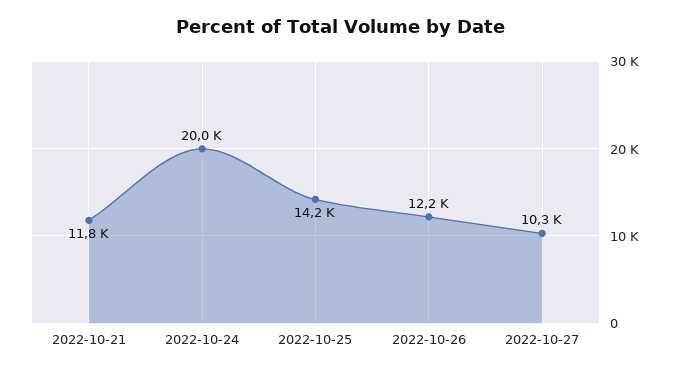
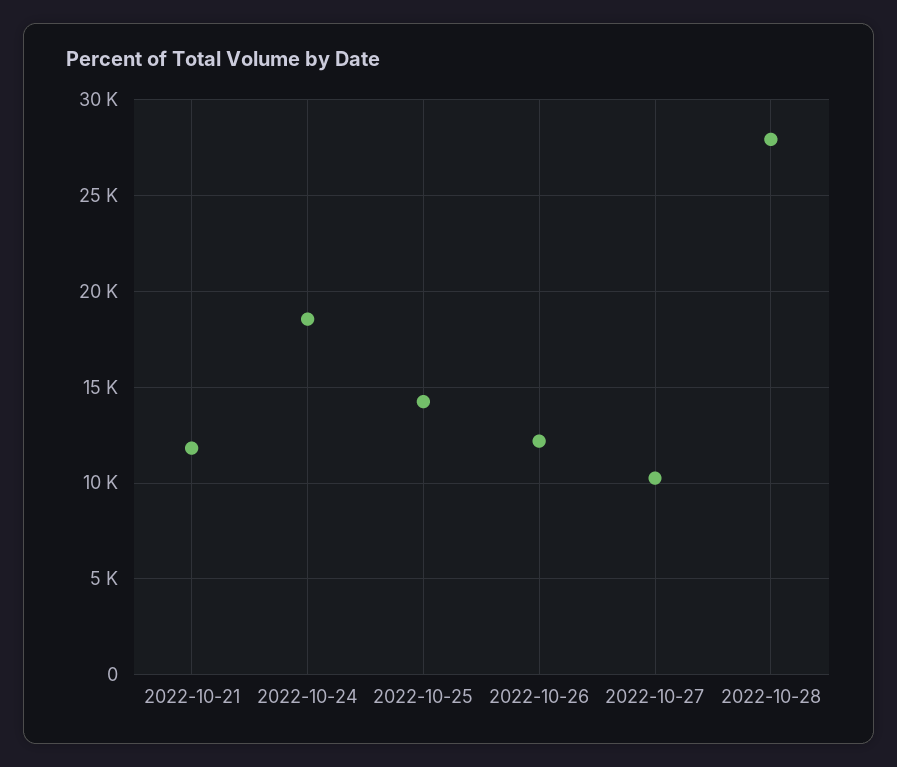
2022-10-24: 20000 -> 18500
2022-10-28: none -> 28000

